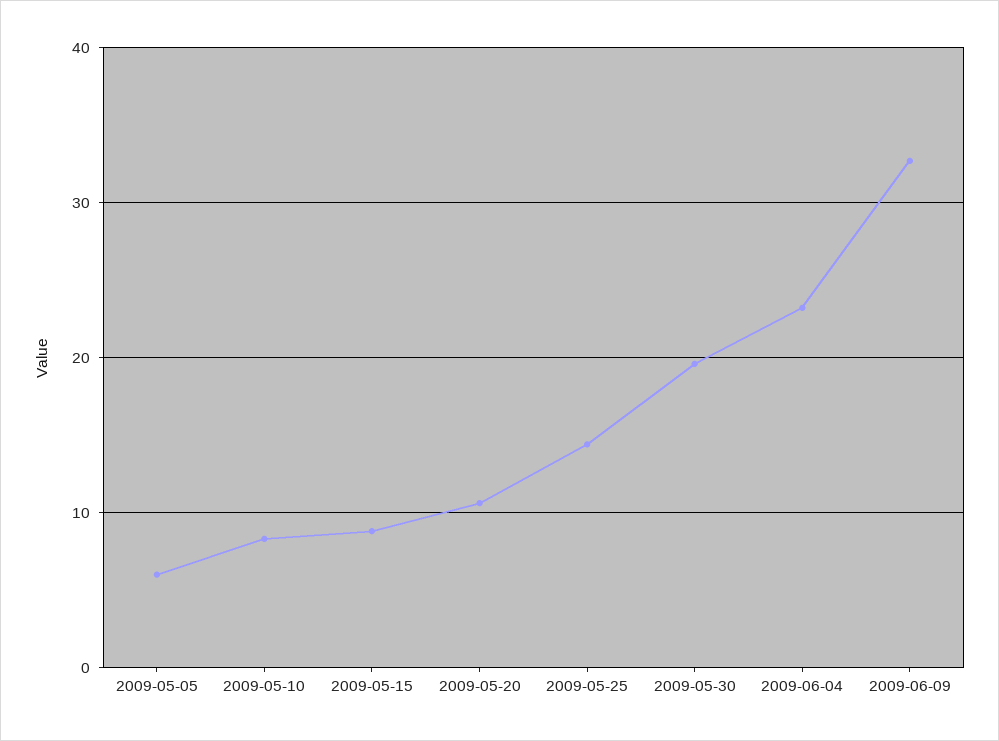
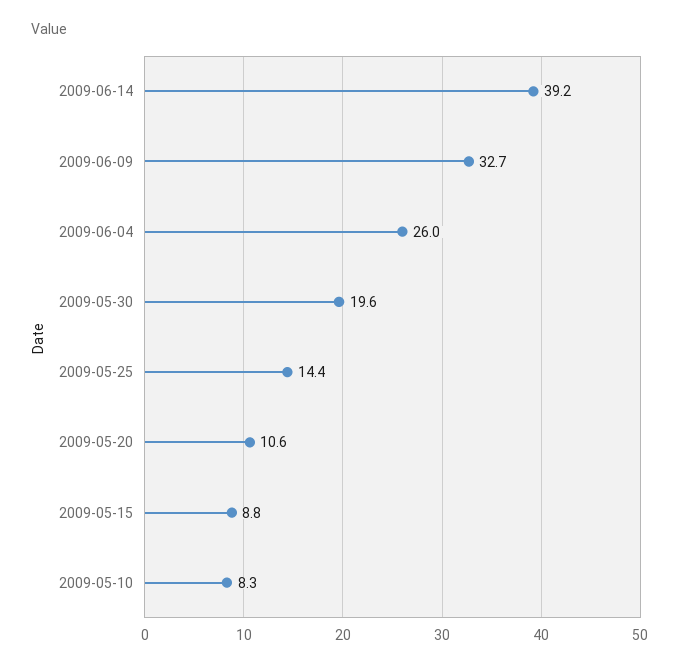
2009-05-05: 6 -> none
2009-06-04: 23 -> 26
2009-06-14: none -> 39.2

